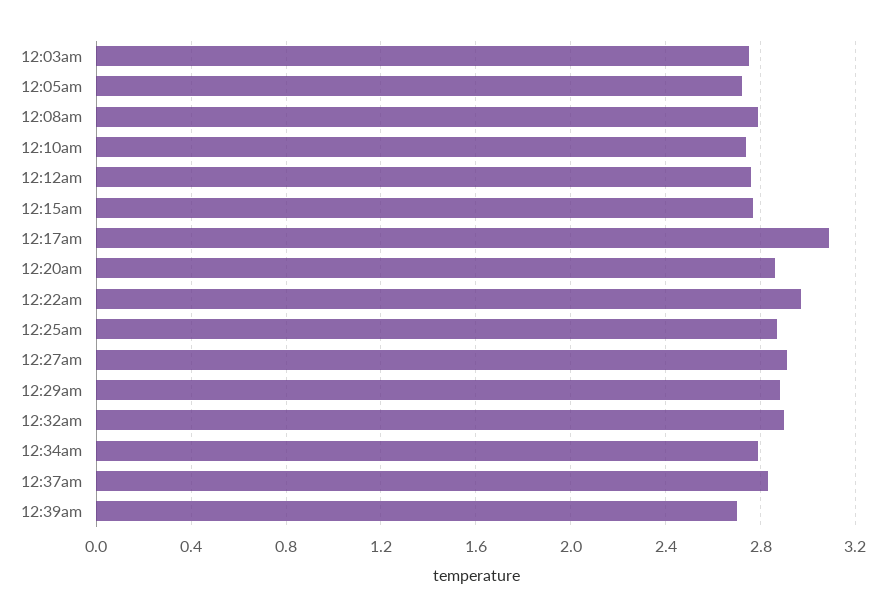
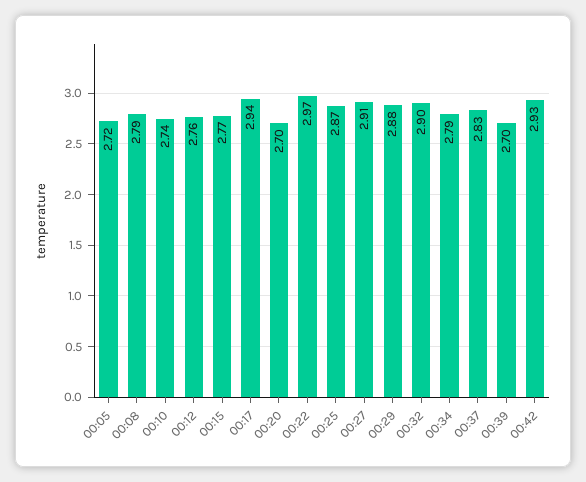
12:03am: 2.75 -> none
12:17am: 3.1 -> 2.94
12:20am: 2.85 -> 2.7
00:42: none -> 2.93

